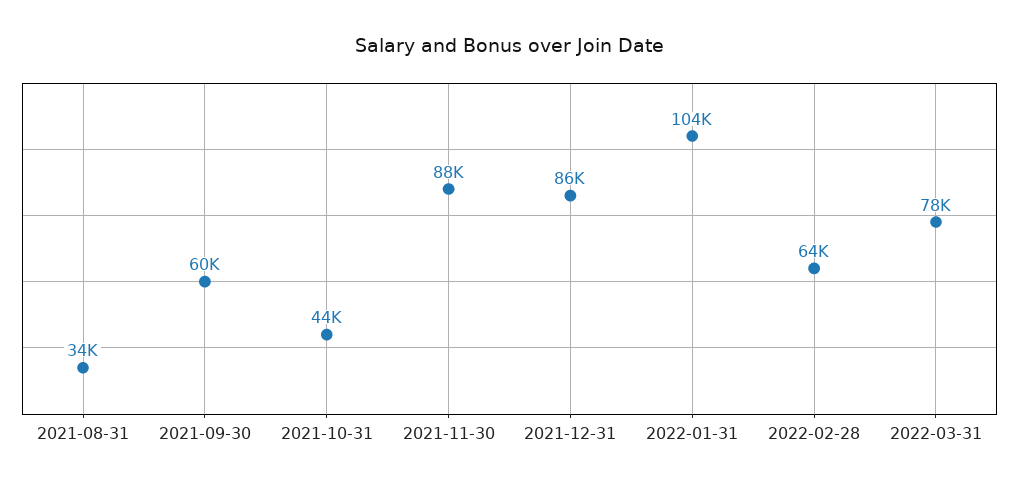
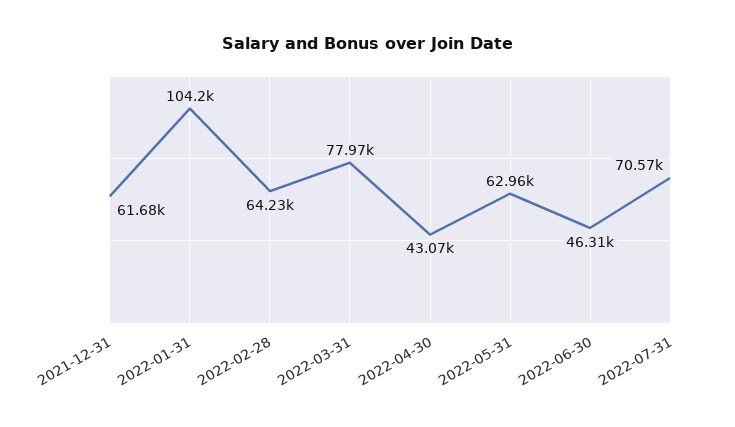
2021-08-31: 34000 -> none
2021-09-30: 60000 -> none
2021-10-31: 44000 -> none
2021-11-30: 88000 -> none
2021-12-31: 86000 -> 61680
2022-04-30: none -> 43070
2022-05-31: none -> 62960
2022-06-30: none -> 46310
2022-07-31: none -> 70570

